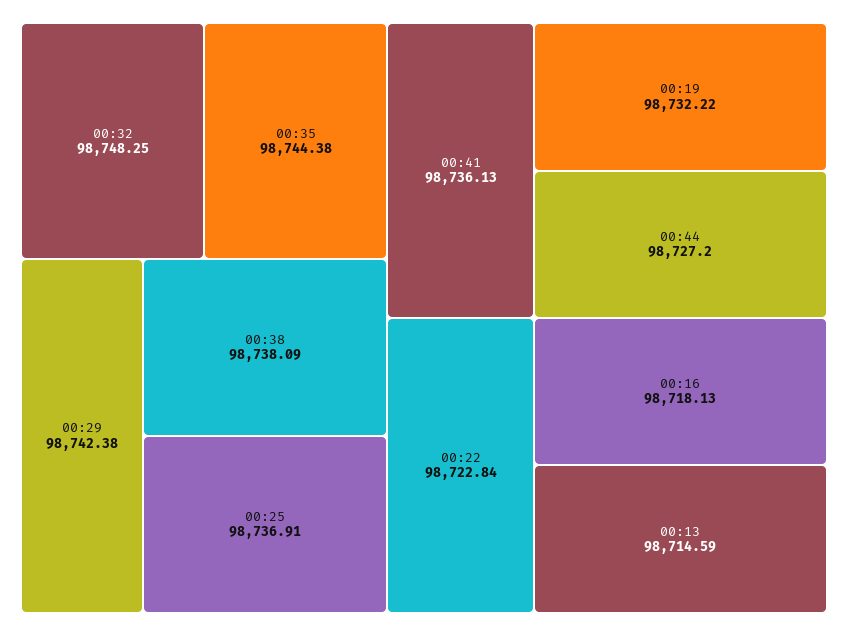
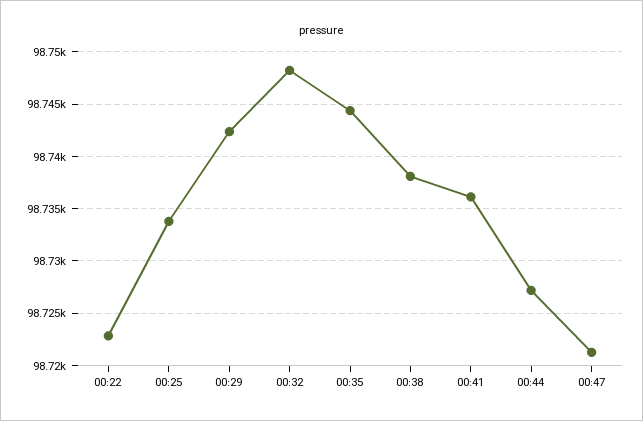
00:25: 98736.91 -> 98734
00:19: 98732.22 -> none
00:16: 98718.13 -> none
00:13: 98714.59 -> none
00:47: none -> 98721

